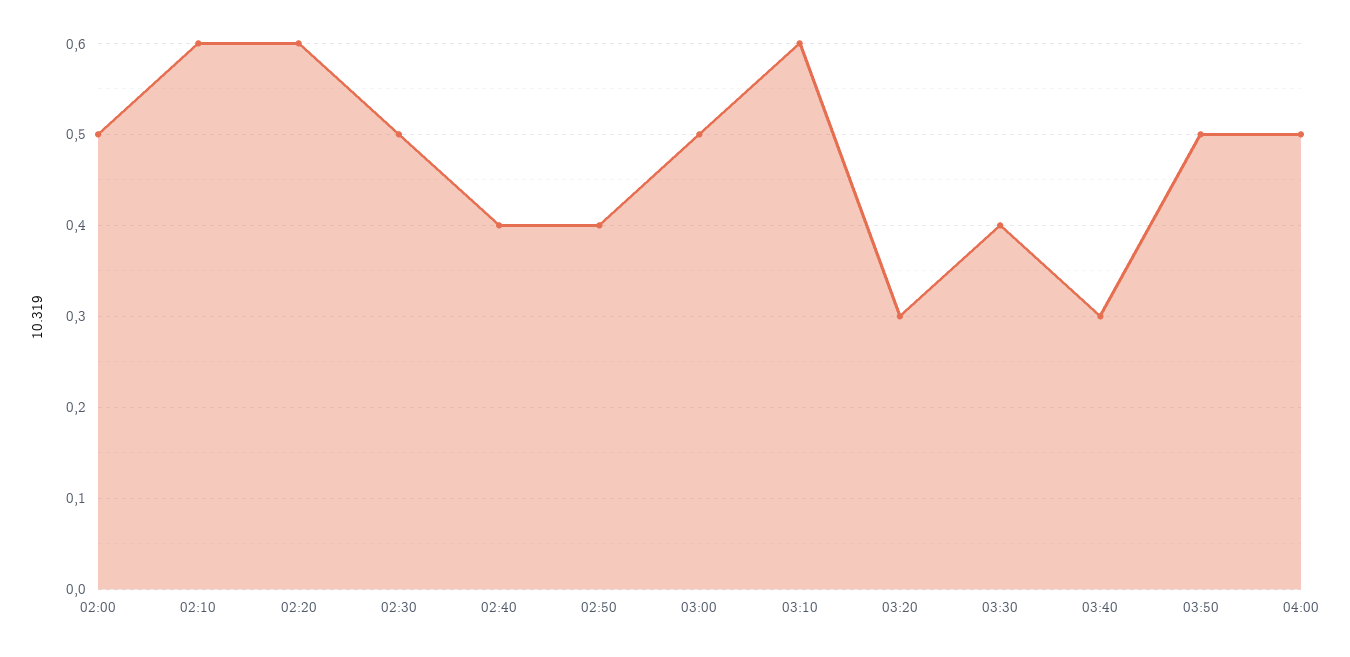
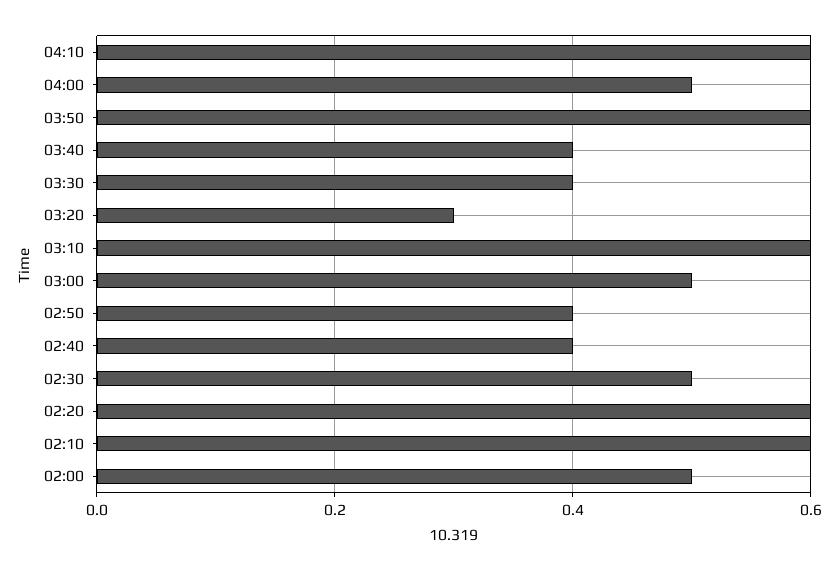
03:40: 0.3 -> 0.4
03:50: 0.5 -> 0.6
04:10: none -> 0.6

